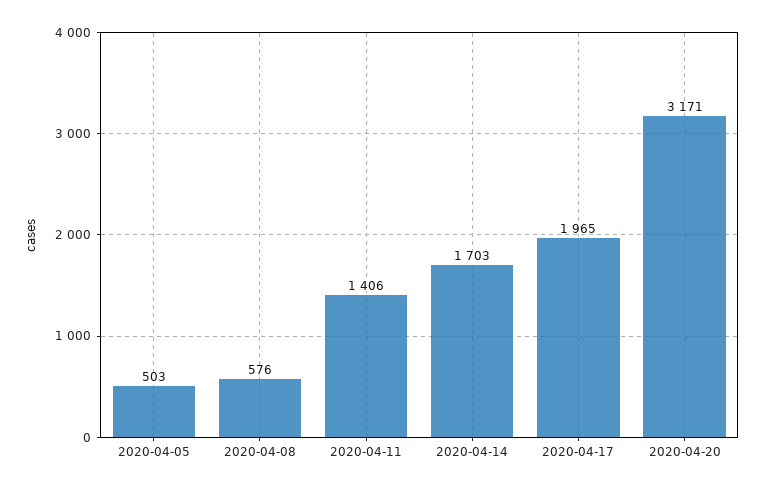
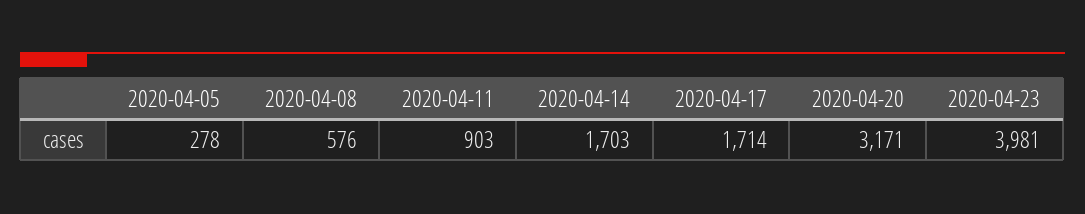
2020-04-05: 503 -> 278
2020-04-11: 1406 -> 903
2020-04-17: 1965 -> 1714
2020-04-23: none -> 3981

